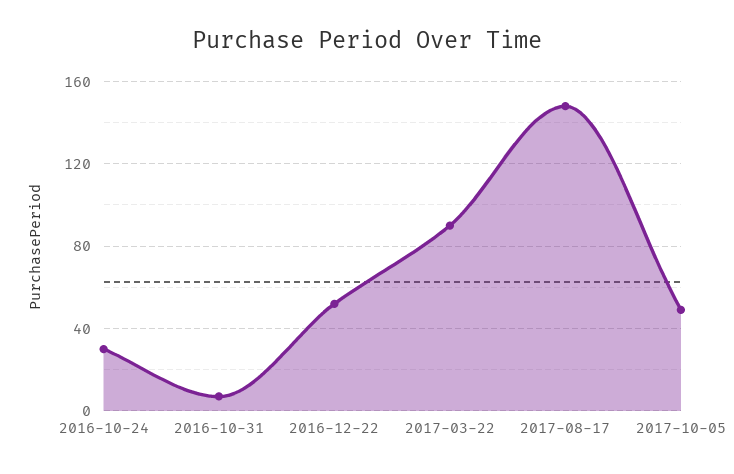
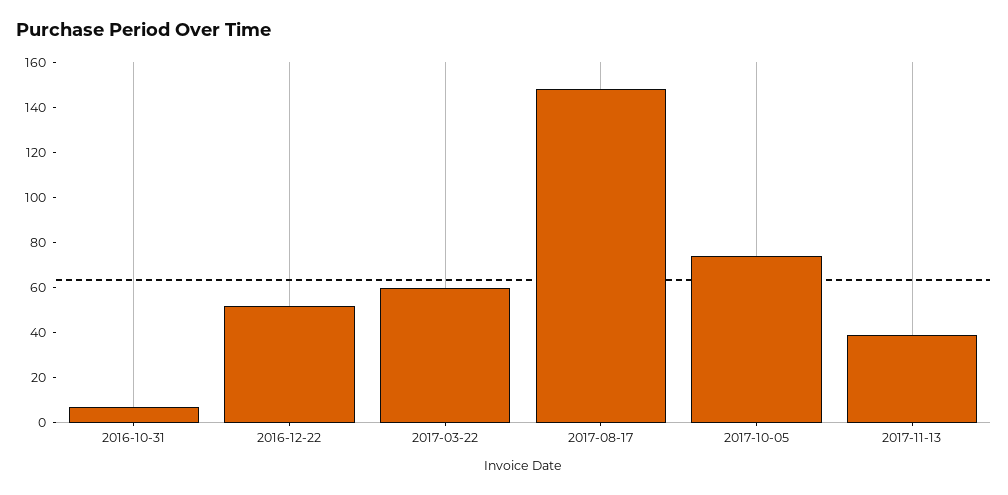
2016-10-24: 30 -> none
2017-03-22: 90 -> 60
2017-10-05: 50 -> 75
2017-11-13: none -> 40

